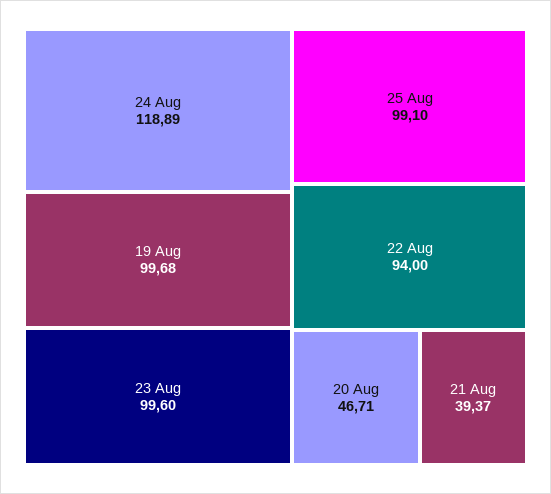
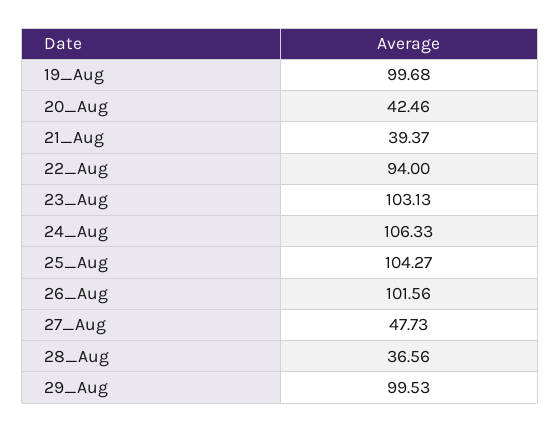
24 Aug: 118.89 -> 106.33
23 Aug: 99.6 -> 103.13
25 Aug: 99.1 -> 104.27
20 Aug: 46.71 -> 42.46
26_Aug: none -> 101.56
27_Aug: none -> 47.73
28_Aug: none -> 36.56
29_Aug: none -> 99.53

